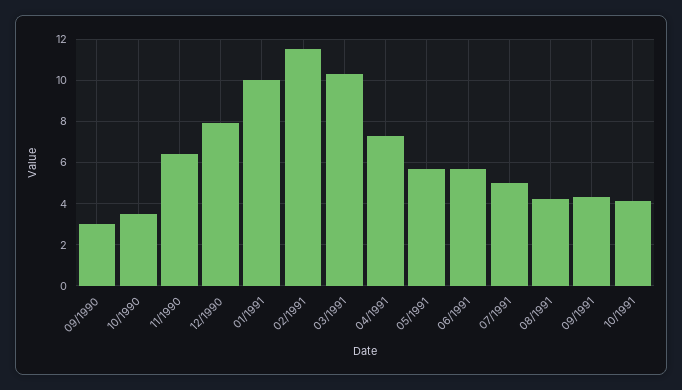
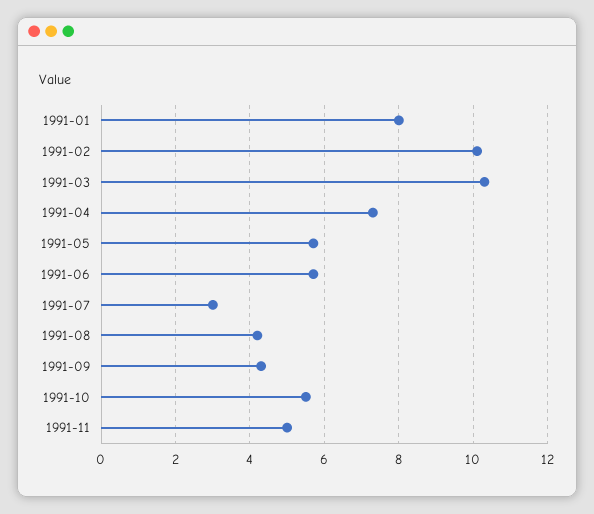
09/1990: 3 -> none
10/1990: 3.5 -> none
11/1990: 6.5 -> none
12/1990: 8 -> none
01/1991: 10 -> 8
02/1991: 11.5 -> 10
07/1991: 5 -> 3
10/1991: 4 -> 5.5
1991-11: none -> 5

